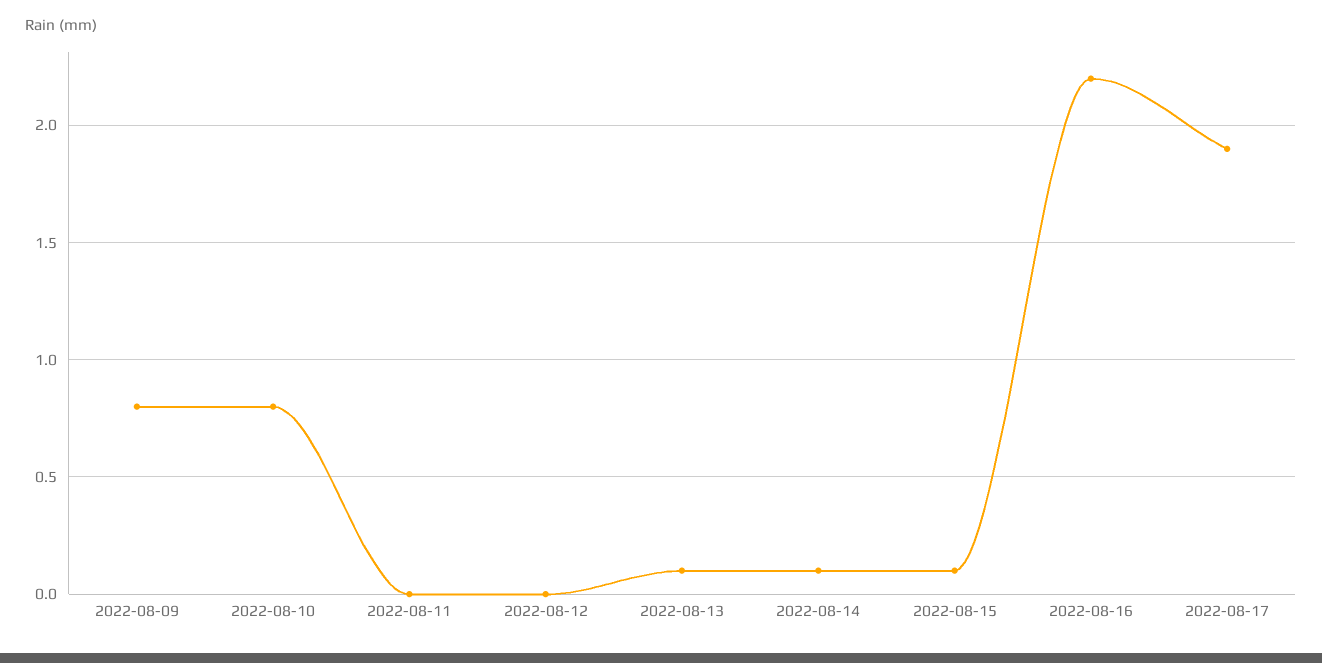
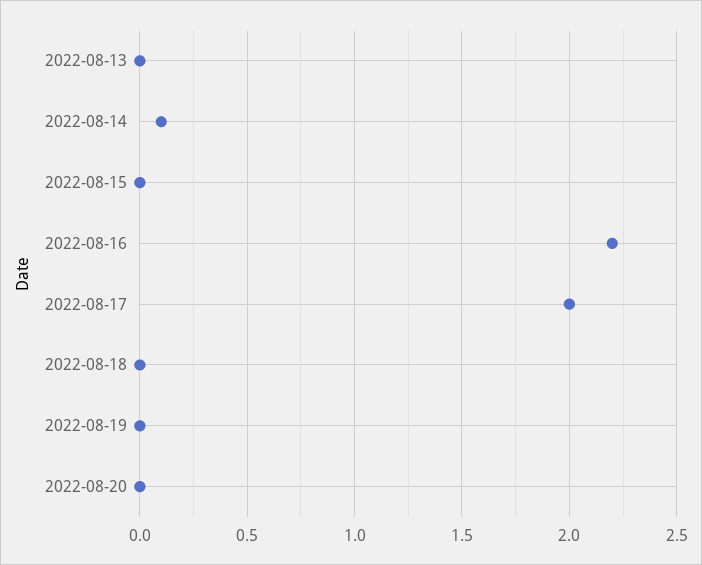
2022-08-09: 0.8 -> none
2022-08-10: 0.8 -> none
2022-08-11: 0 -> none
2022-08-12: 0 -> none
2022-08-13: 0.1 -> 0
2022-08-15: 0.1 -> 0
2022-08-17: 1.9 -> 2
2022-08-18: none -> 0
2022-08-19: none -> 0
2022-08-20: none -> 0

